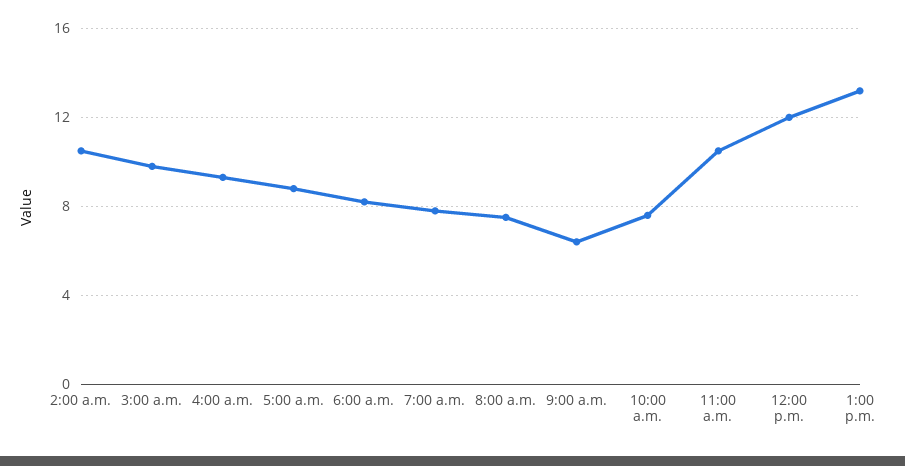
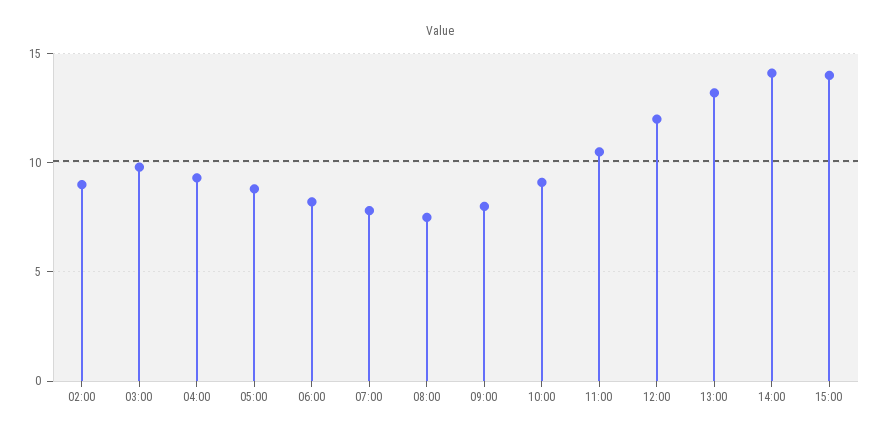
2:00 a.m.: 10.5 -> 9
9:00 a.m.: 6.5 -> 8
10:00 a.m.: 7.5 -> 9
14:00: none -> 14
15:00: none -> 14

